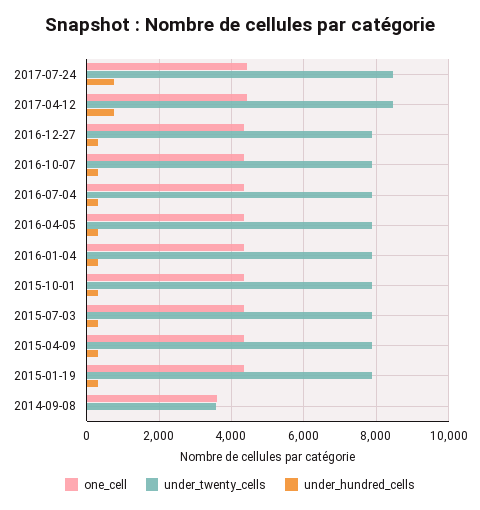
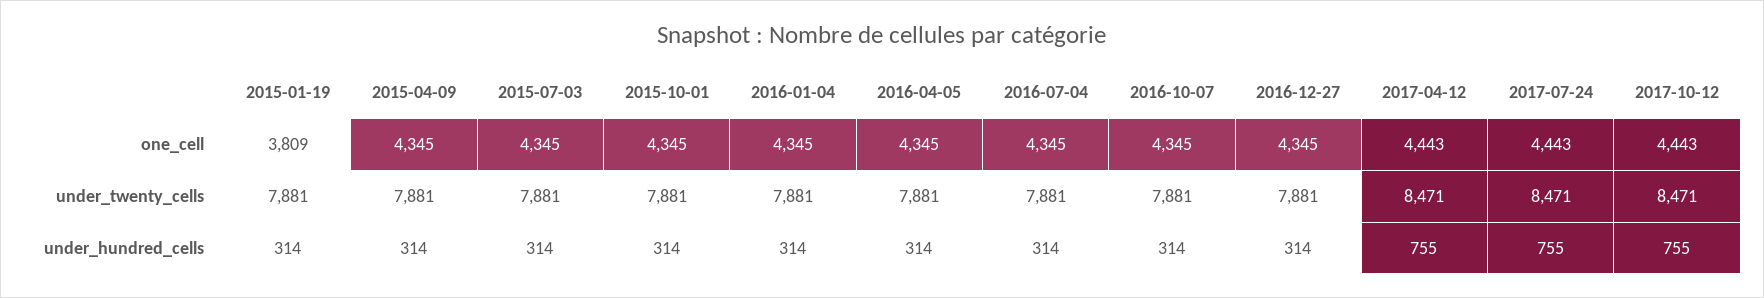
one_cell, 2015-01-19: 4400 -> 3809
one_cell, 2014-09-08: 3600 -> none
under_twenty_cells, 2014-09-08: 3600 -> none
under_hundred_cells, 2014-09-08: 0 -> none
one_cell, 2017-10-12: none -> 4443
under_twenty_cells, 2017-10-12: none -> 8471
under_hundred_cells, 2017-10-12: none -> 755

